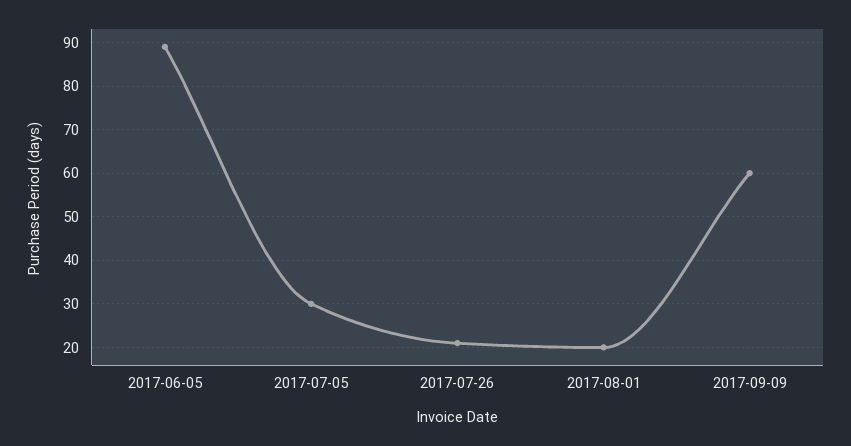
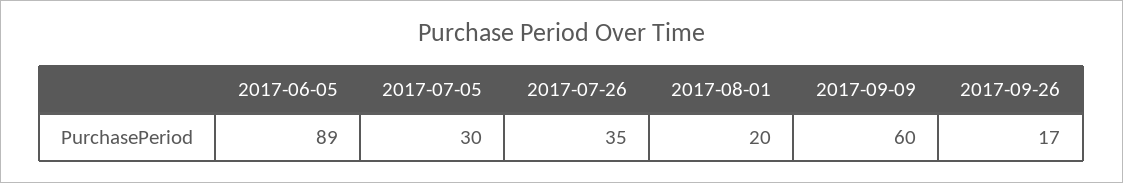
2017-07-26: 20 -> 35
2017-09-26: none -> 17

